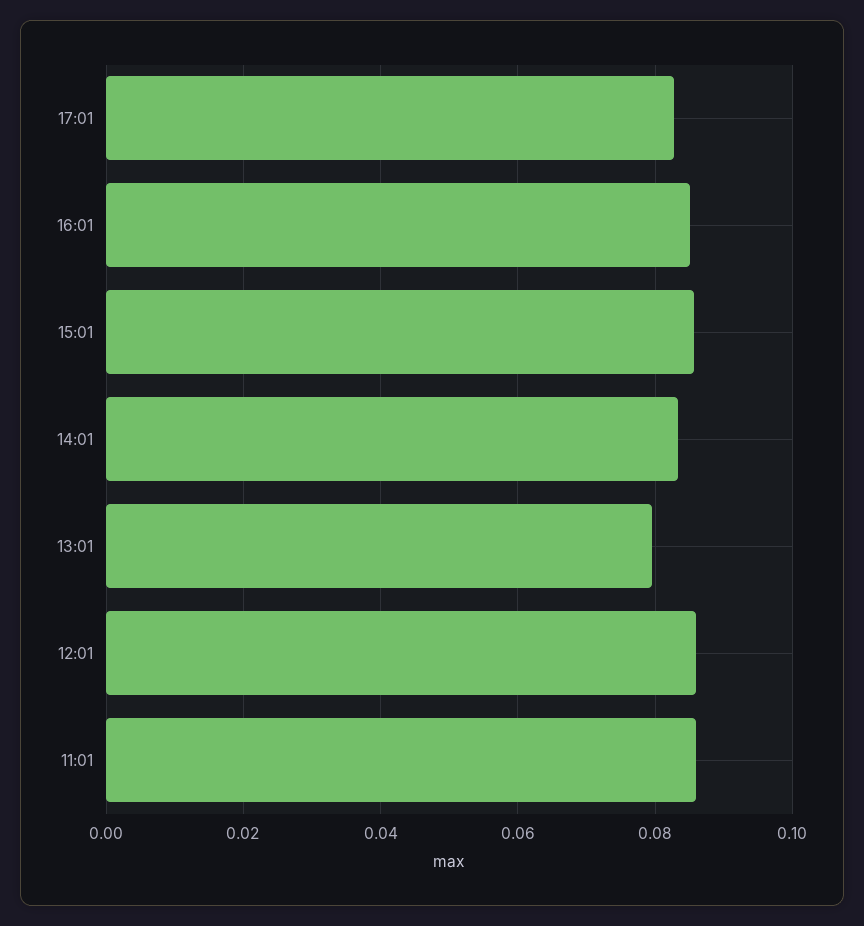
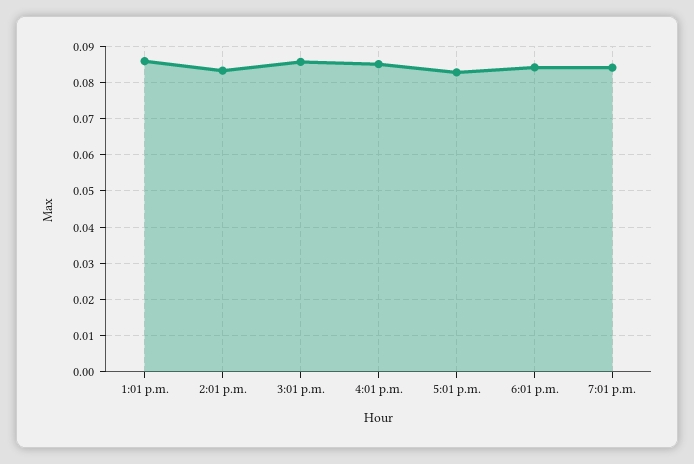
13:01: 0.08 -> 0.086
12:01: 0.086 -> none
11:01: 0.086 -> none
6:01 p.m.: none -> 0.084
7:01 p.m.: none -> 0.084

